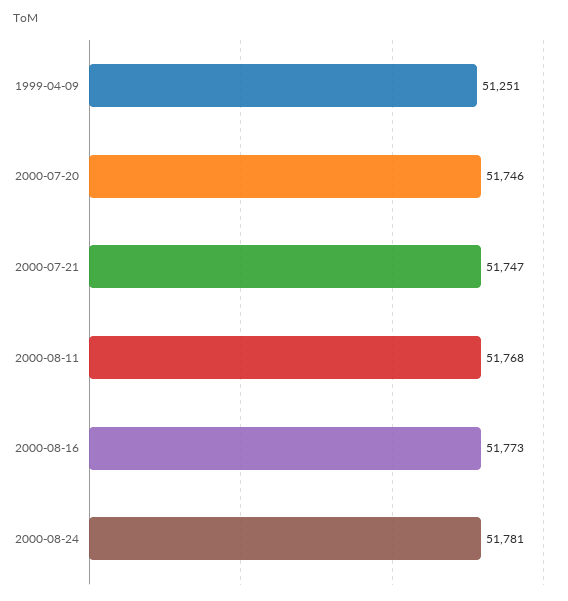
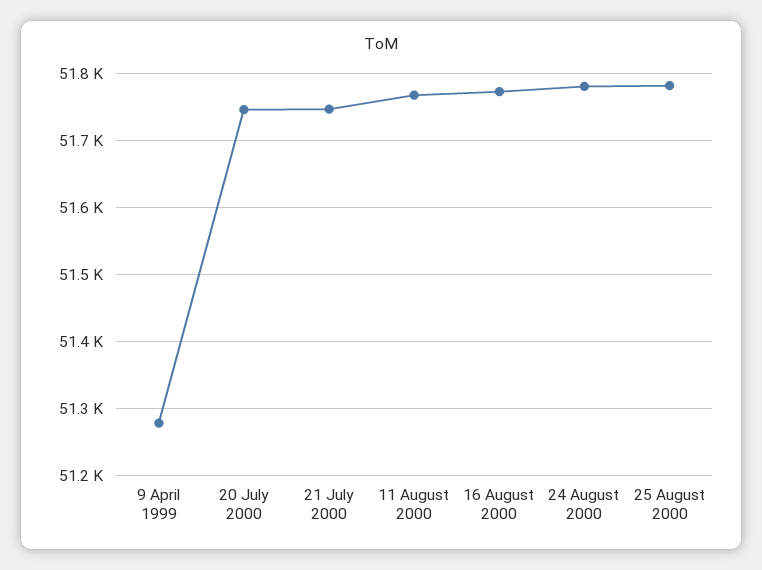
1999-04-09: 51251 -> 51280
25 August 2000: none -> 51780

